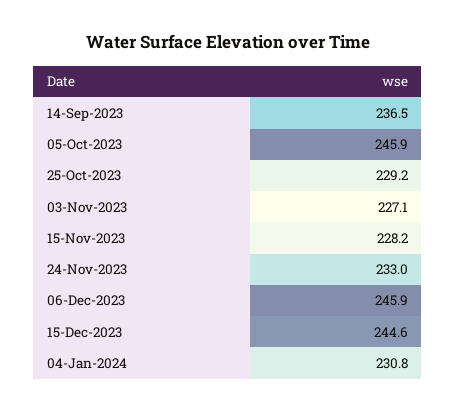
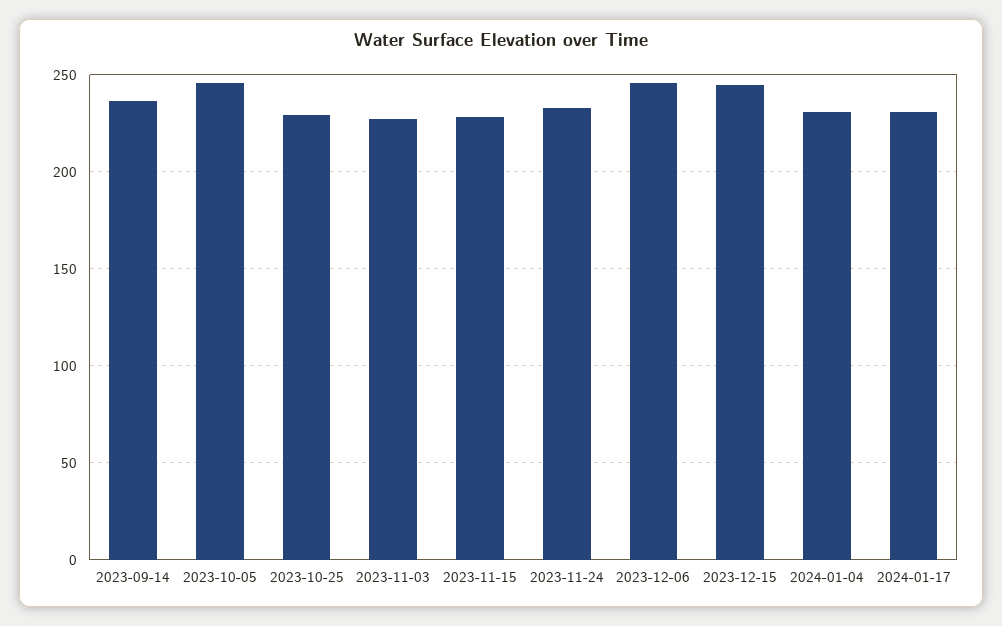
2024-01-17: none -> 230

